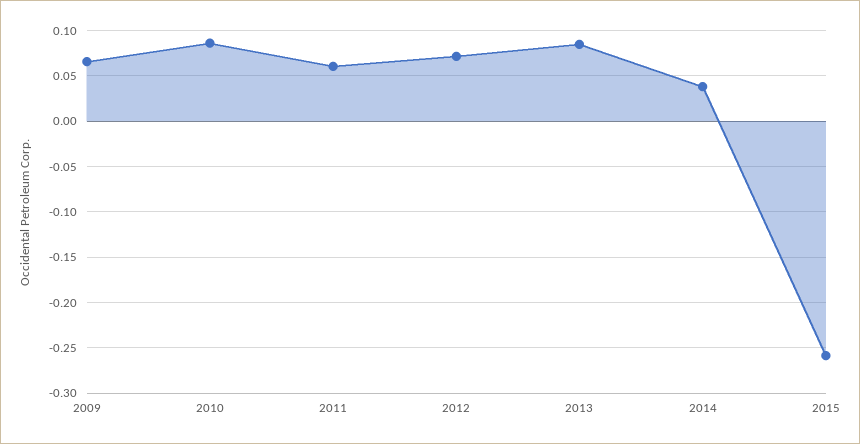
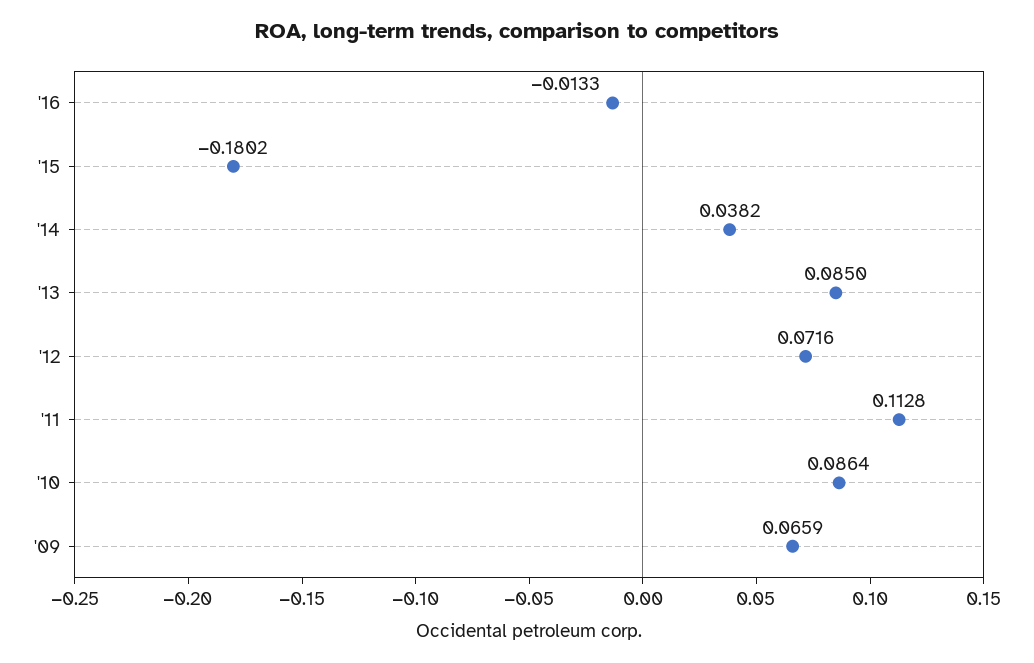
2011: 0.06 -> 0.1128
2015: -0.26 -> -0.1802
'16: none -> -0.0133

